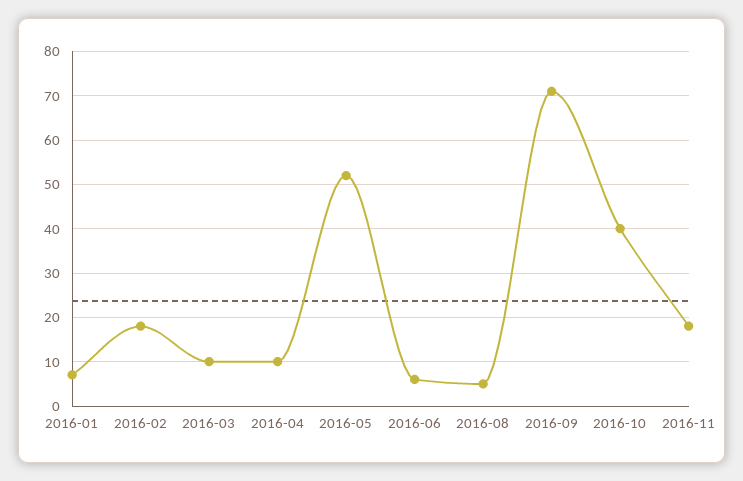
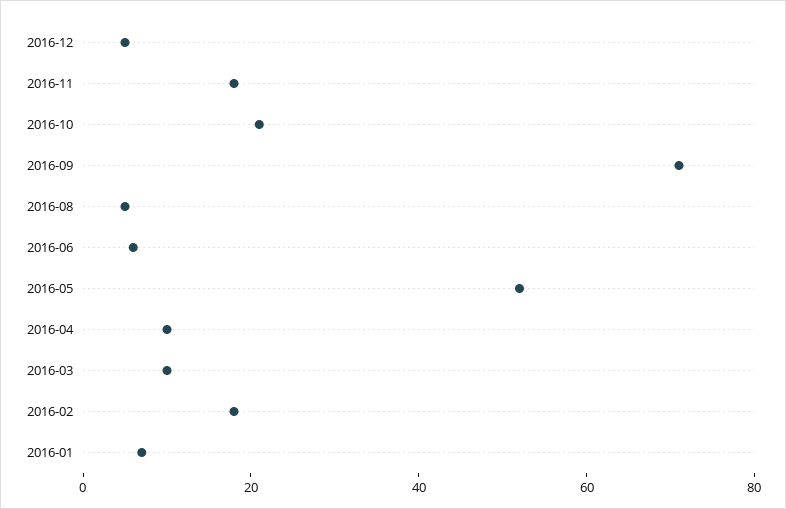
2016-10: 40 -> 20
2016-12: none -> 5

